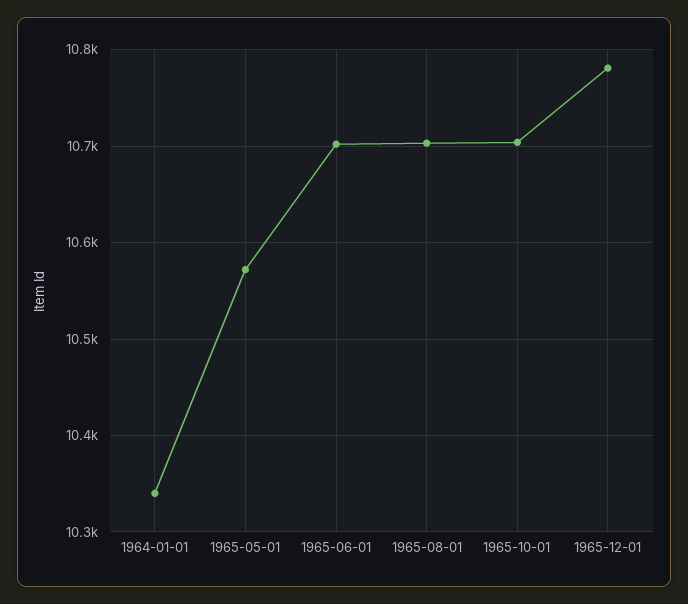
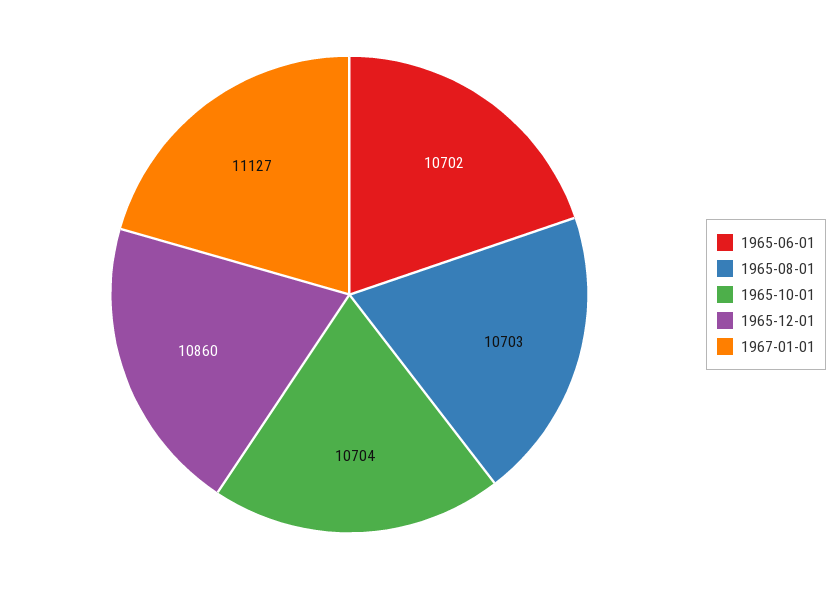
1964-01-01: 10340 -> none
1965-05-01: 10570 -> none
1965-12-01: 10780 -> 10860
1967-01-01: none -> 11127

